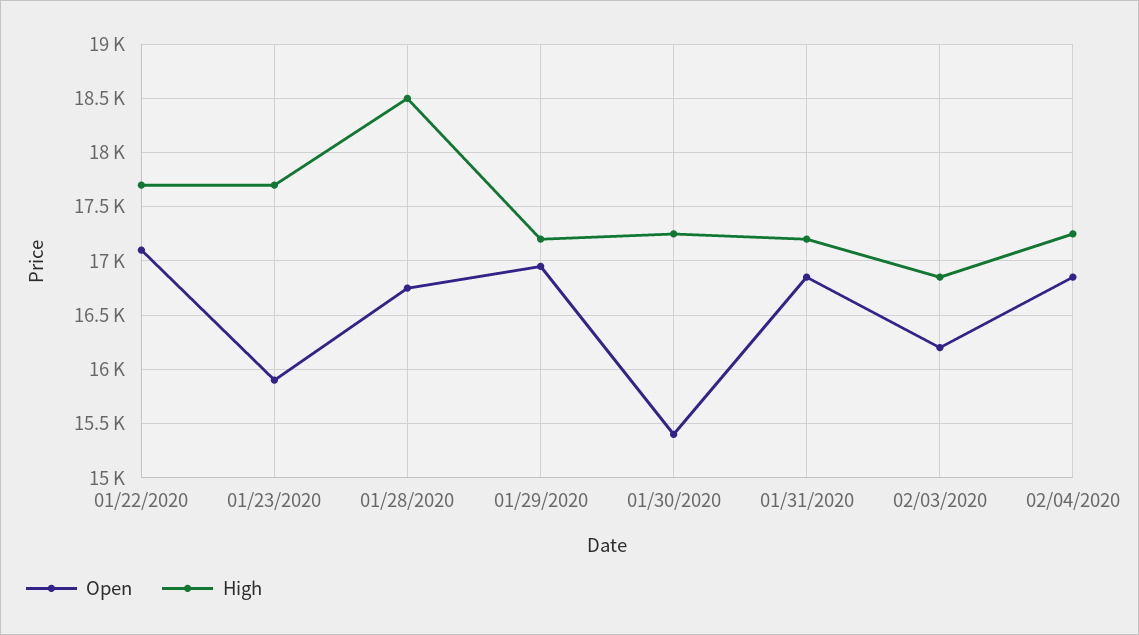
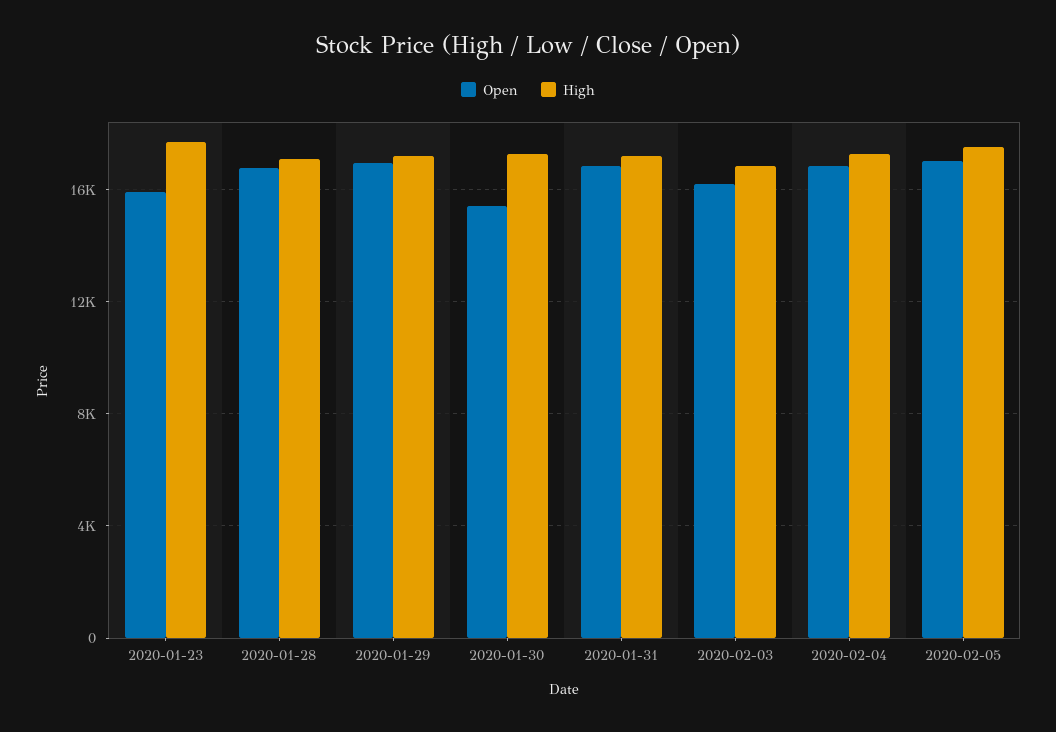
Open, 01/22/2020: 17100 -> none
High, 01/22/2020: 17700 -> none
High, 01/28/2020: 18500 -> 17000
Open, 2020-02-05: none -> 17000
High, 2020-02-05: none -> 17500

